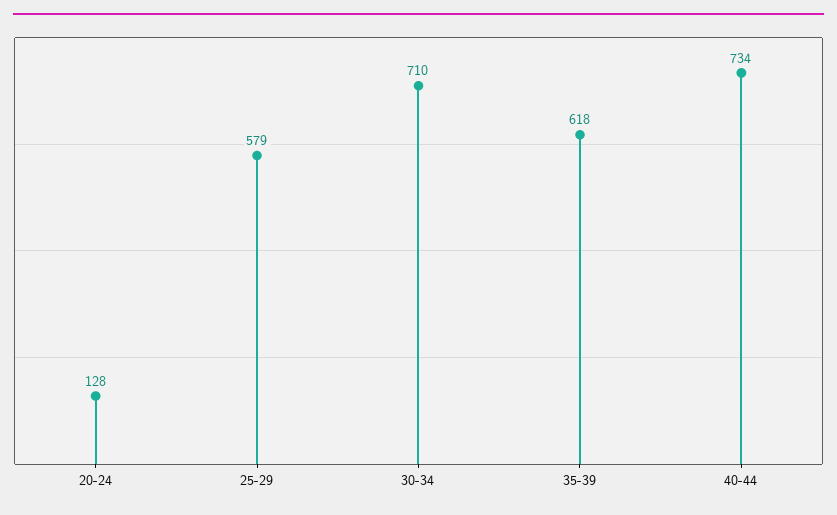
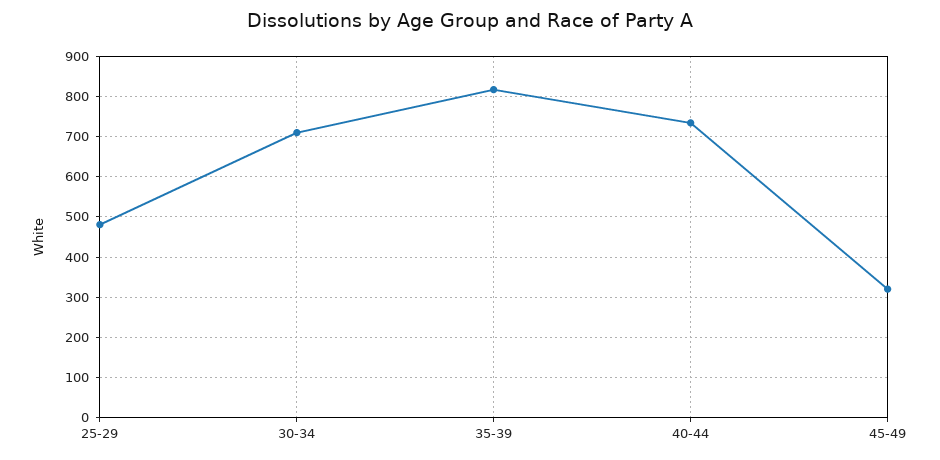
20-24: 128 -> none
25-29: 579 -> 480
35-39: 618 -> 820
45-49: none -> 320

